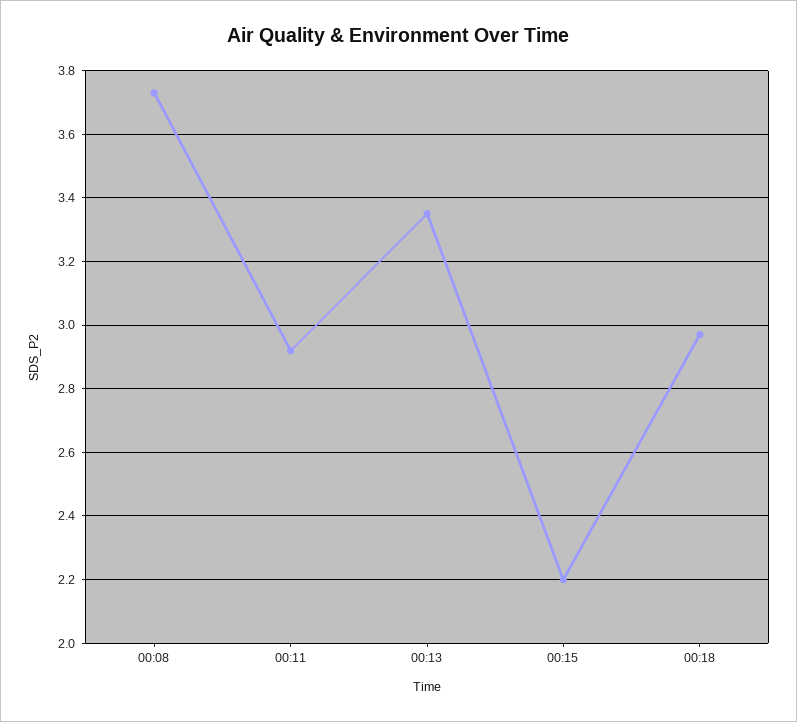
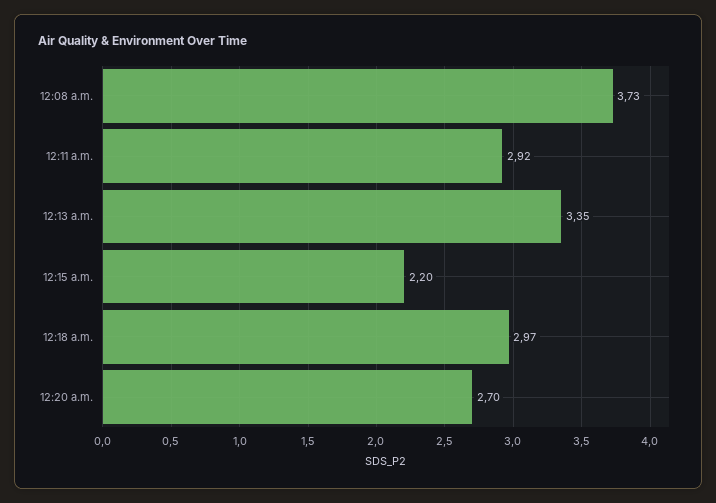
12:20 a.m.: none -> 2.7

